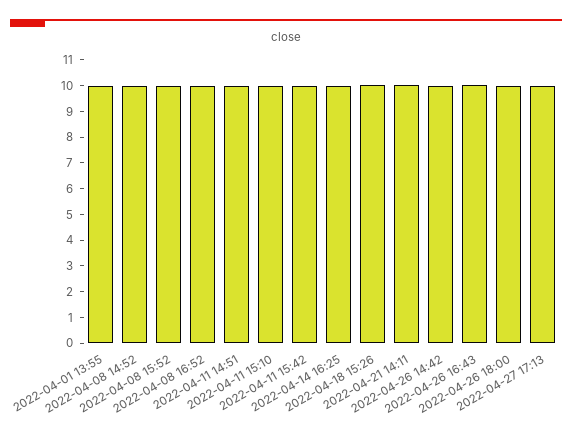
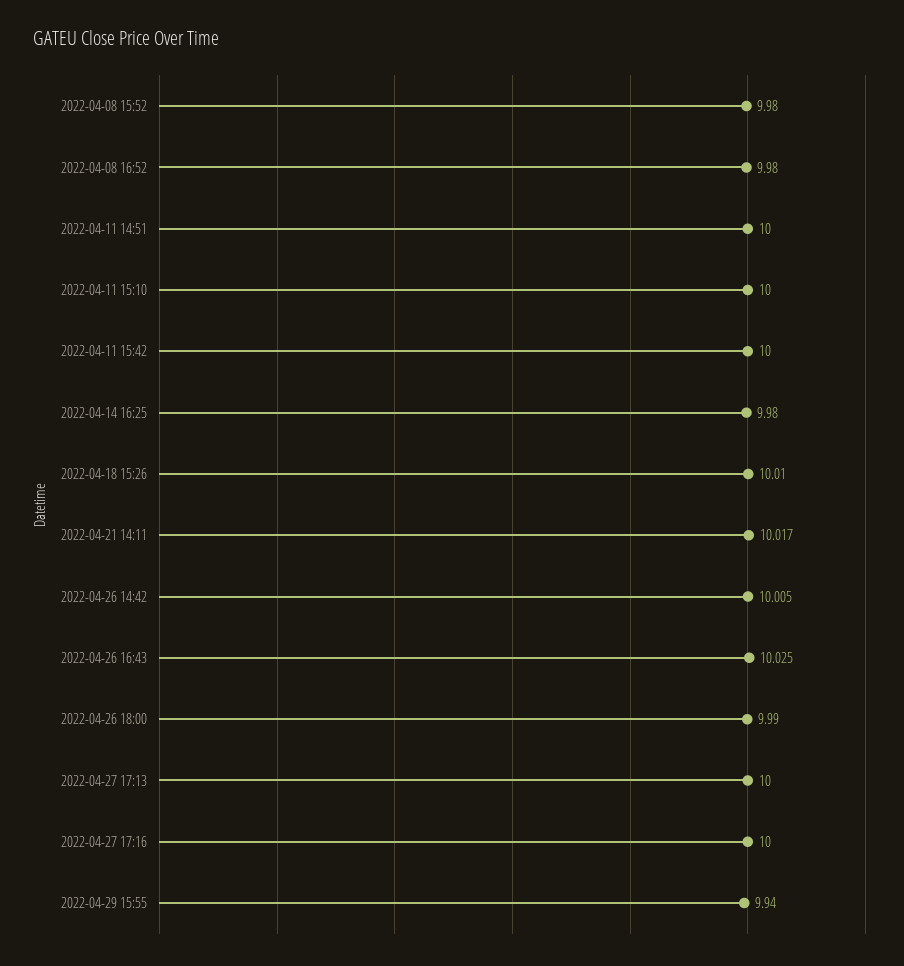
2022-04-01 13:55: 10 -> none
2022-04-08 14:52: 10 -> none
2022-04-27 17:16: none -> 10
2022-04-29 15:55: none -> 9.94

